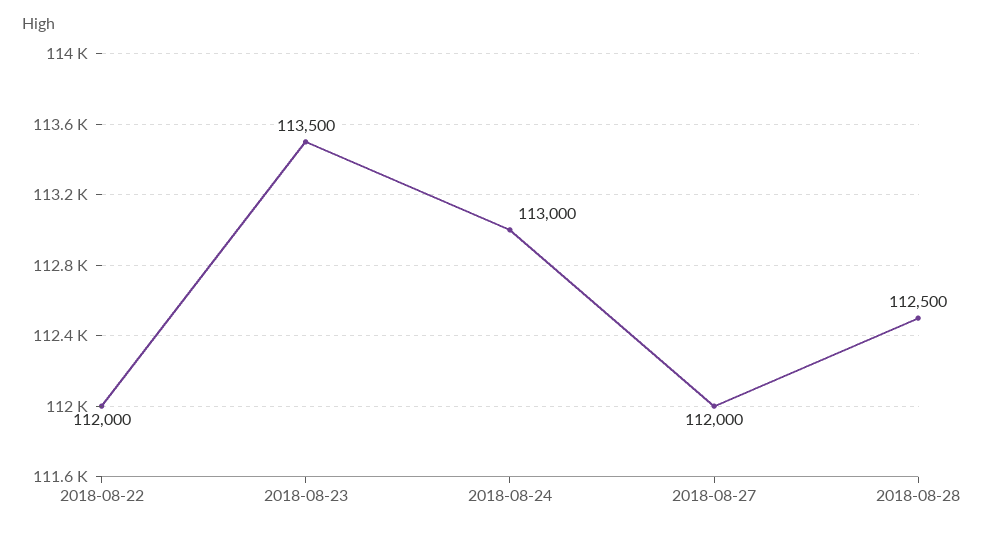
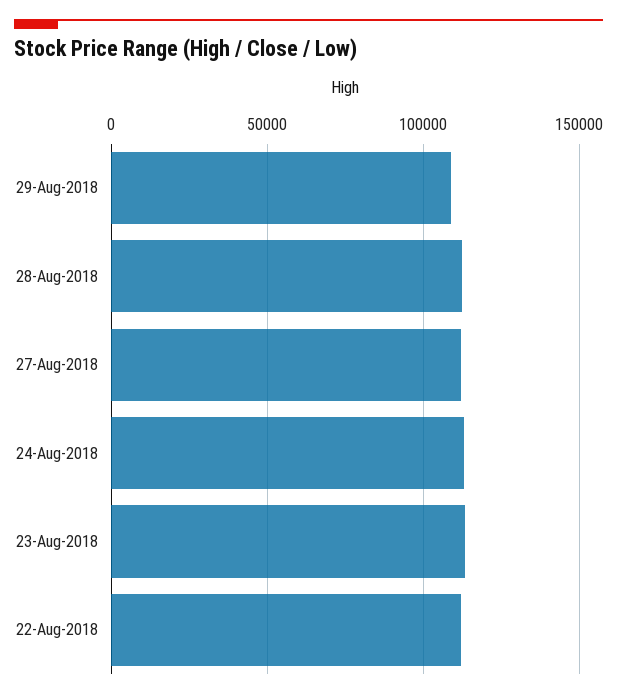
29-Aug-2018: none -> 110000

